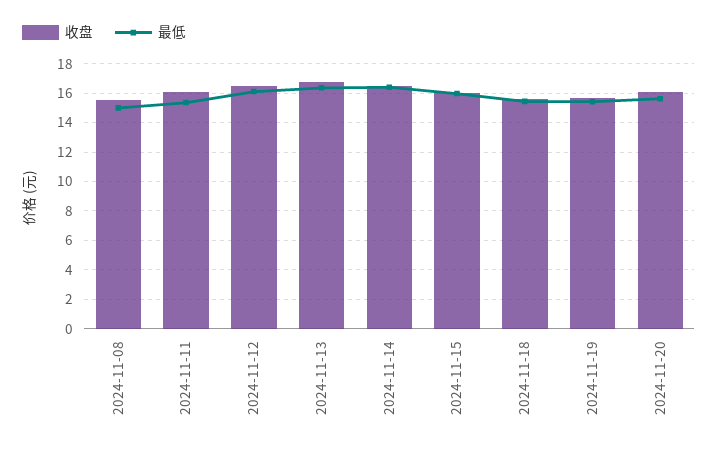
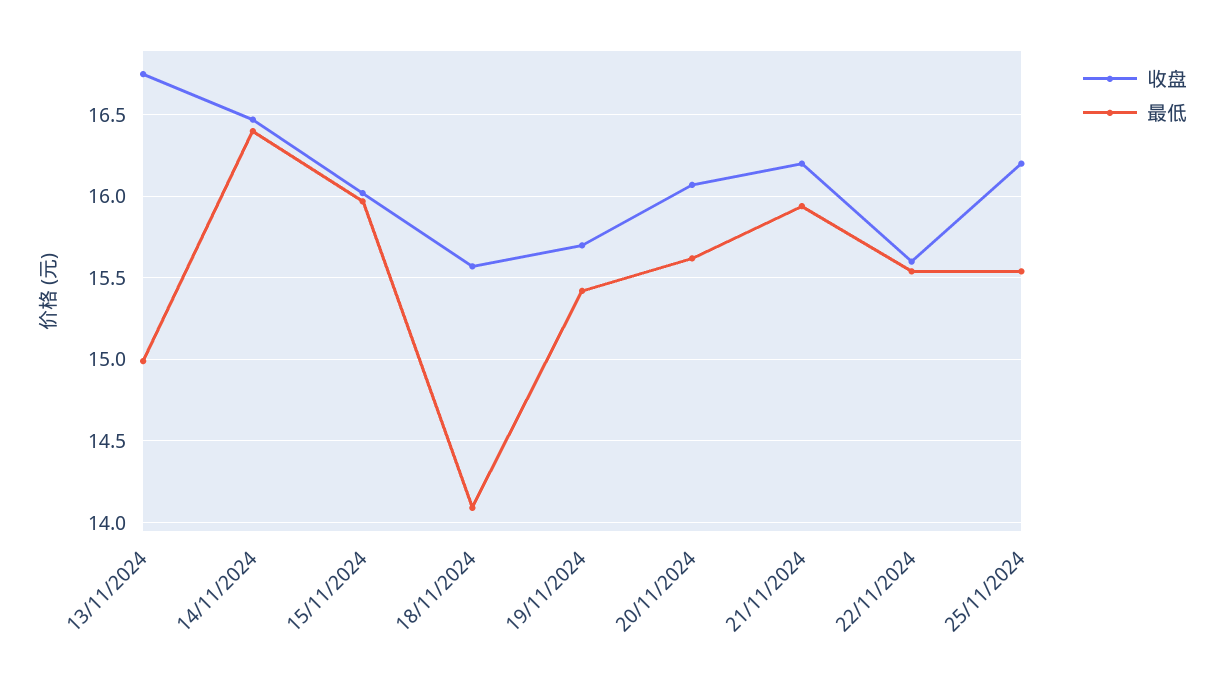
收盘, 2024-11-08: 15.5 -> none
最低, 2024-11-08: 15 -> none
收盘, 2024-11-11: 16 -> none
最低, 2024-11-11: 15.5 -> none
收盘, 2024-11-12: 16.5 -> none
最低, 2024-11-12: 16 -> none
最低, 2024-11-13: 16.5 -> 15
最低, 2024-11-18: 15.5 -> 14.1
收盘, 21/11/2024: none -> 16.2
最低, 21/11/2024: none -> 15.95
收盘, 22/11/2024: none -> 15.6
最低, 22/11/2024: none -> 15.55
收盘, 25/11/2024: none -> 16.2
最低, 25/11/2024: none -> 15.55

